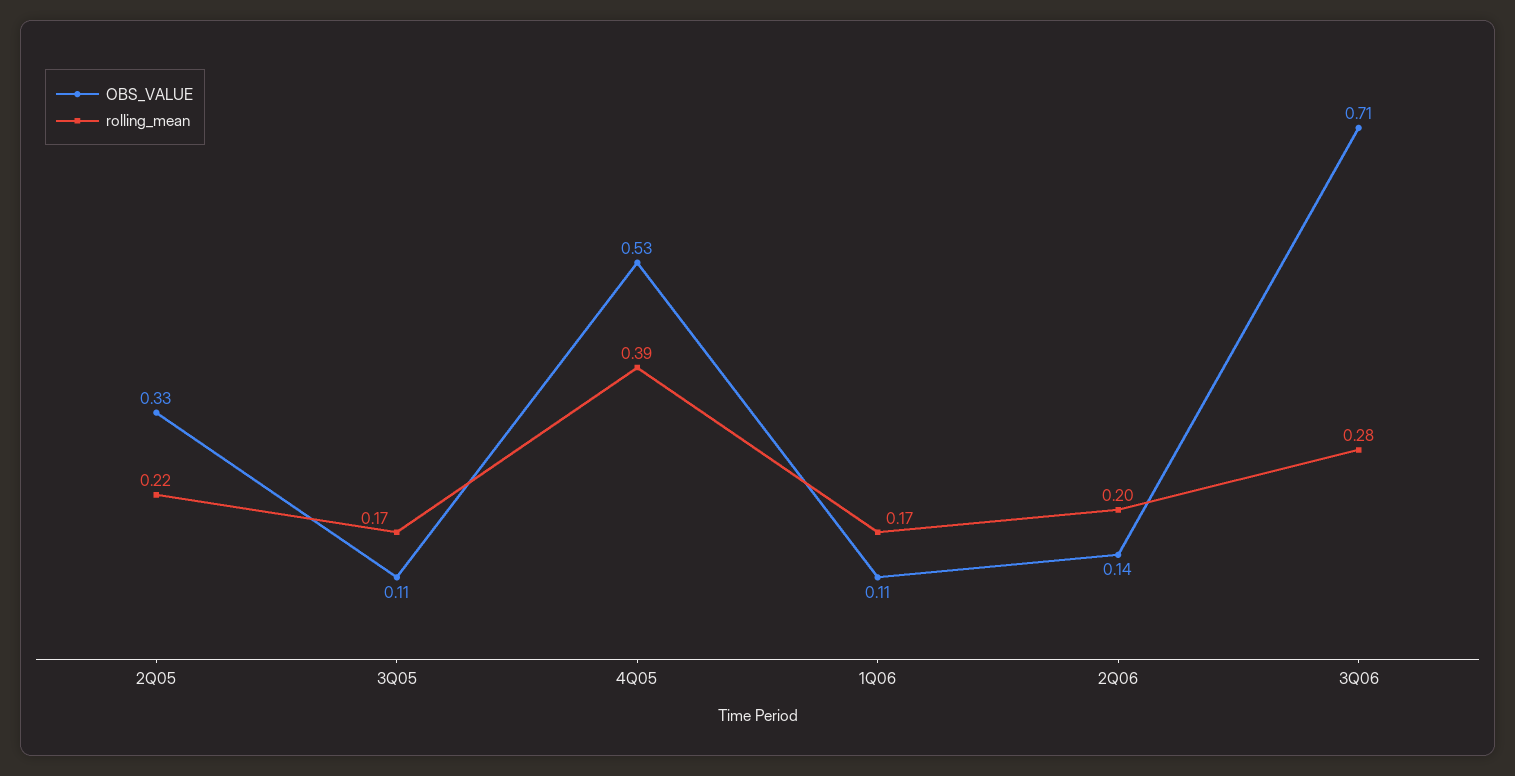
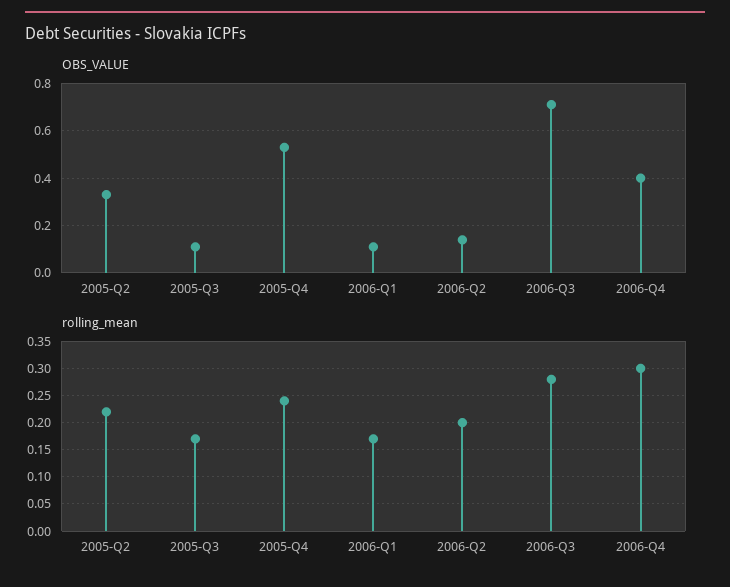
rolling_mean, 4Q05: 0.39 -> 0.25
OBS_VALUE, 2006-Q4: none -> 0.4
rolling_mean, 2006-Q4: none -> 0.3

